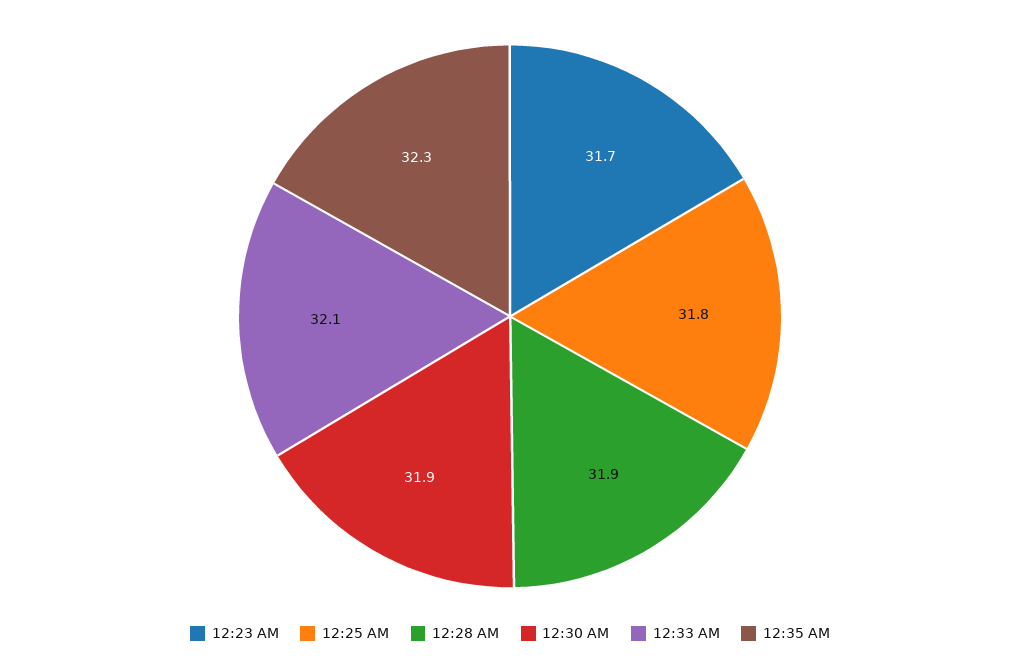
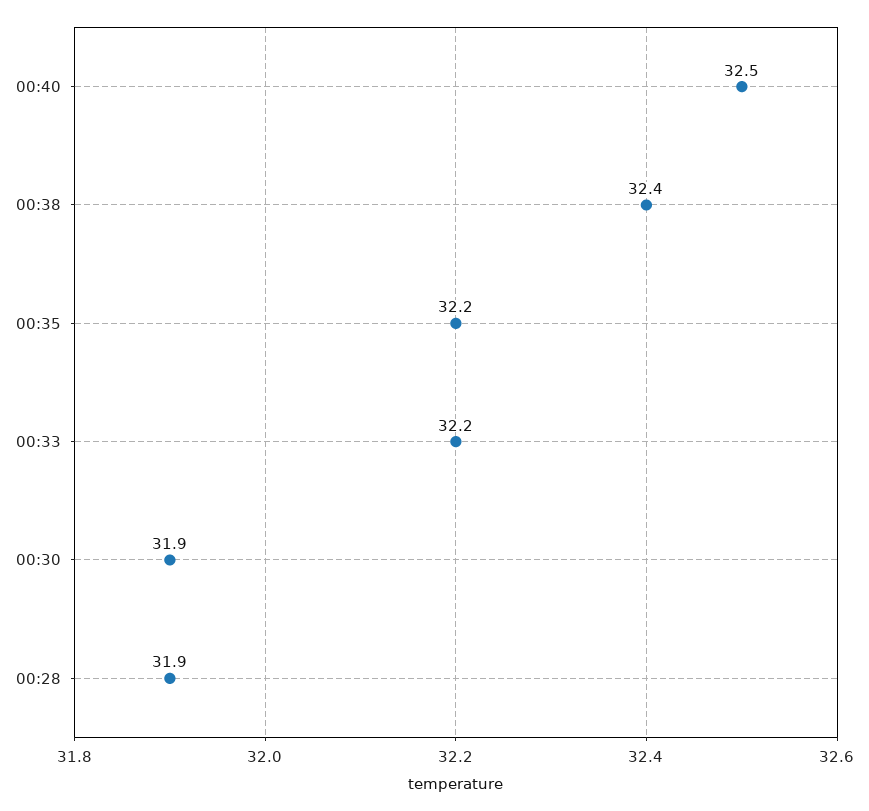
12:23 AM: 31.7 -> none
12:25 AM: 31.8 -> none
12:33 AM: 32.1 -> 32.2
12:35 AM: 32.3 -> 32.2
00:40: none -> 32.5
00:38: none -> 32.4

